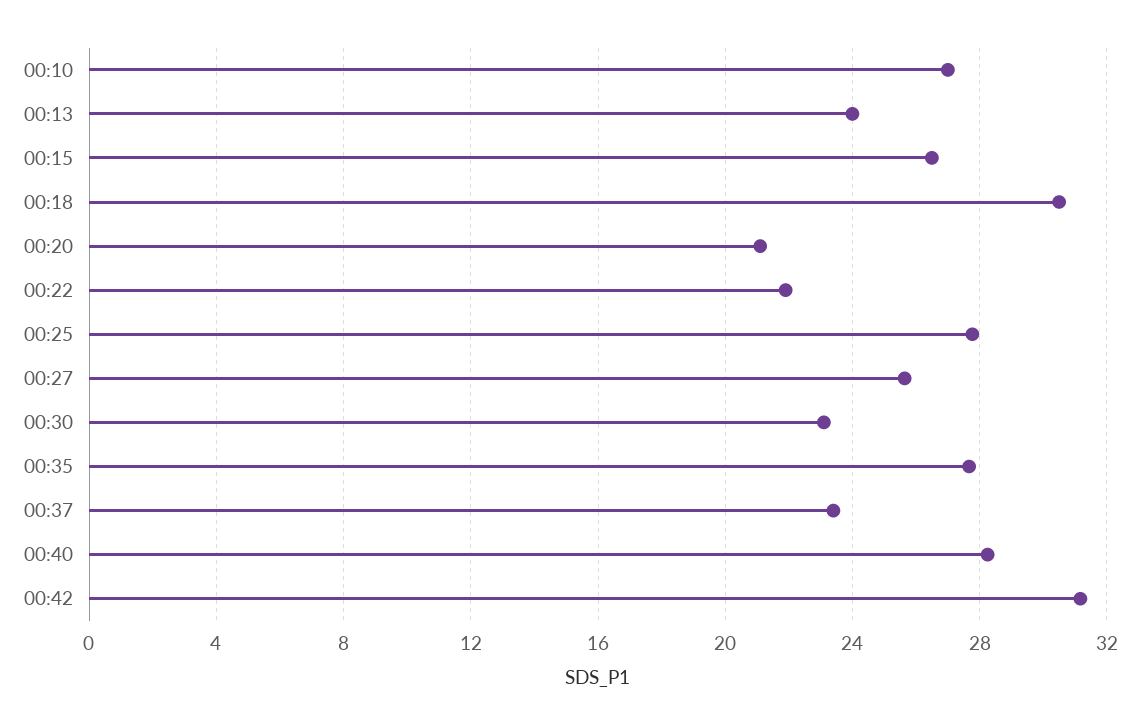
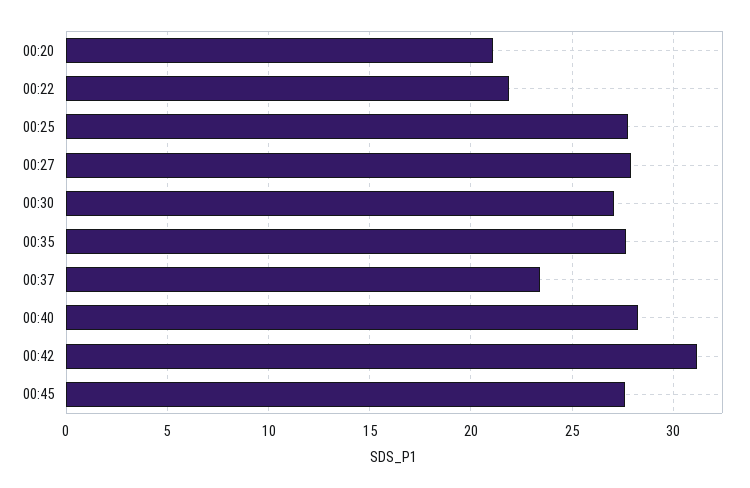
00:10: 27 -> none
00:13: 24 -> none
00:15: 26.5 -> none
00:18: 30.5 -> none
00:27: 25.5 -> 28
00:30: 23 -> 27
00:45: none -> 27.5

